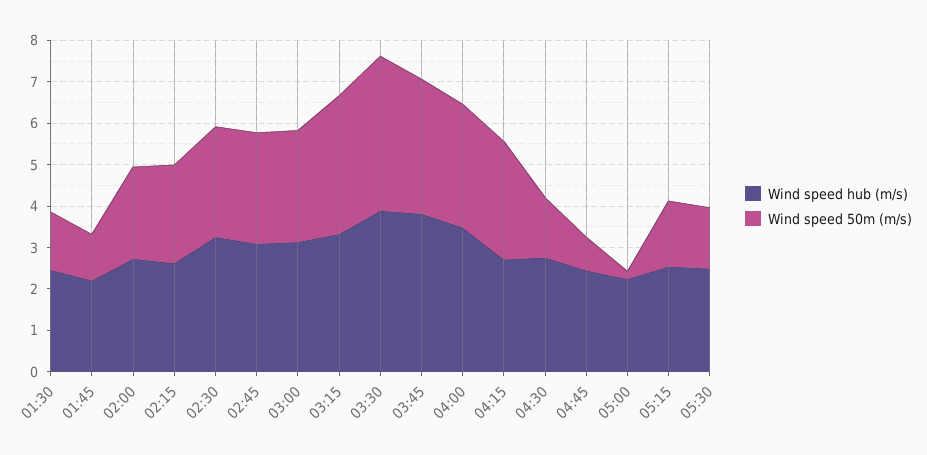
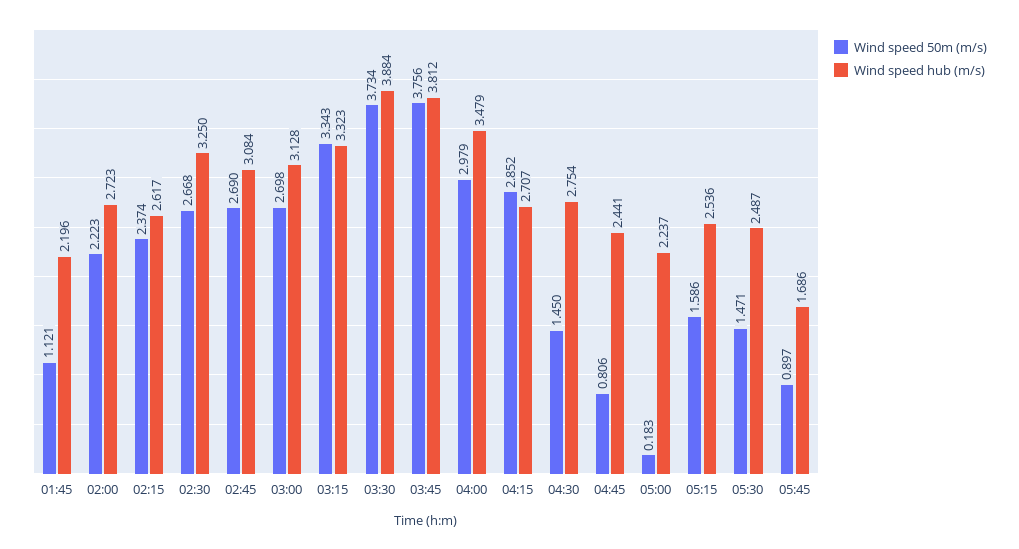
Wind speed hub (m/s), 01:30: 2.4 -> none
Wind speed 50m (m/s), 01:30: 1.4 -> none
Wind speed 50m (m/s), 03:45: 3.2 -> 3.756
Wind speed 50m (m/s), 05:45: none -> 0.897
Wind speed hub (m/s), 05:45: none -> 1.686

